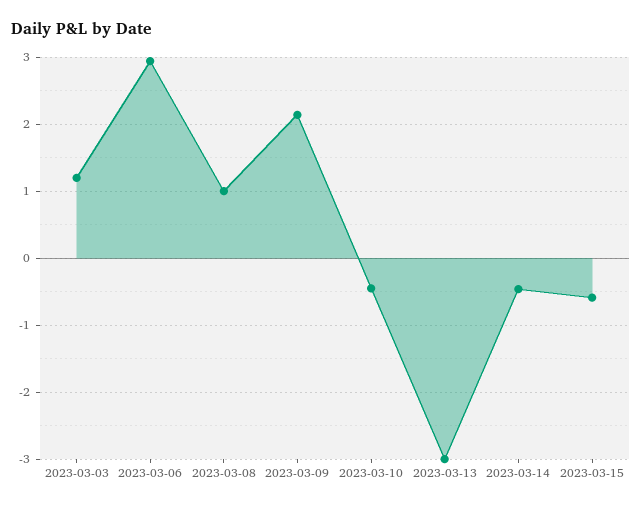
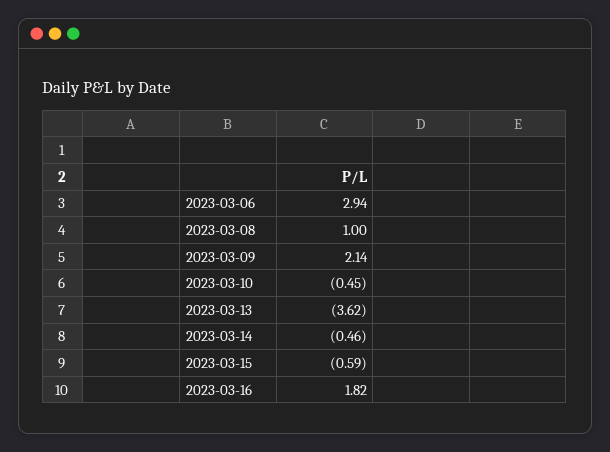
2023-03-03: 1.2 -> none
2023-03-13: -3 -> -3.62
2023-03-16: none -> 1.82

